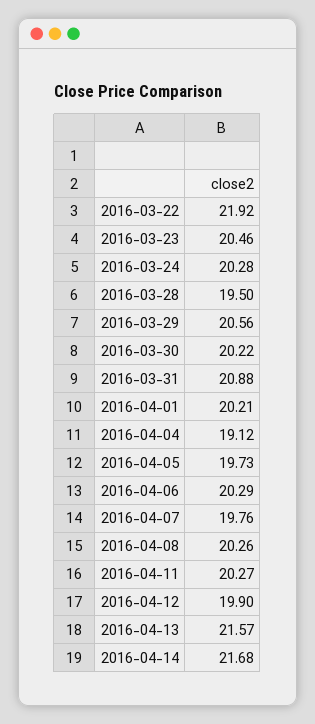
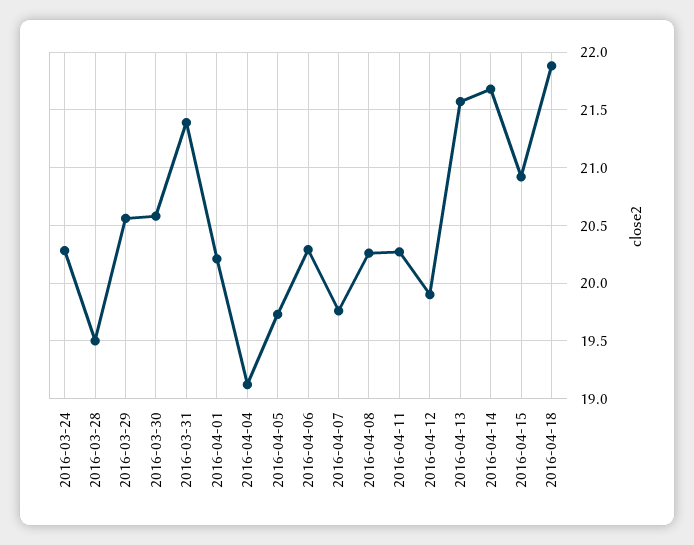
2016-03-22: 21.92 -> none
2016-03-23: 20.46 -> none
2016-03-30: 20.22 -> 20.6
2016-03-31: 20.88 -> 21.4
2016-04-15: none -> 20.9
2016-04-18: none -> 21.9

